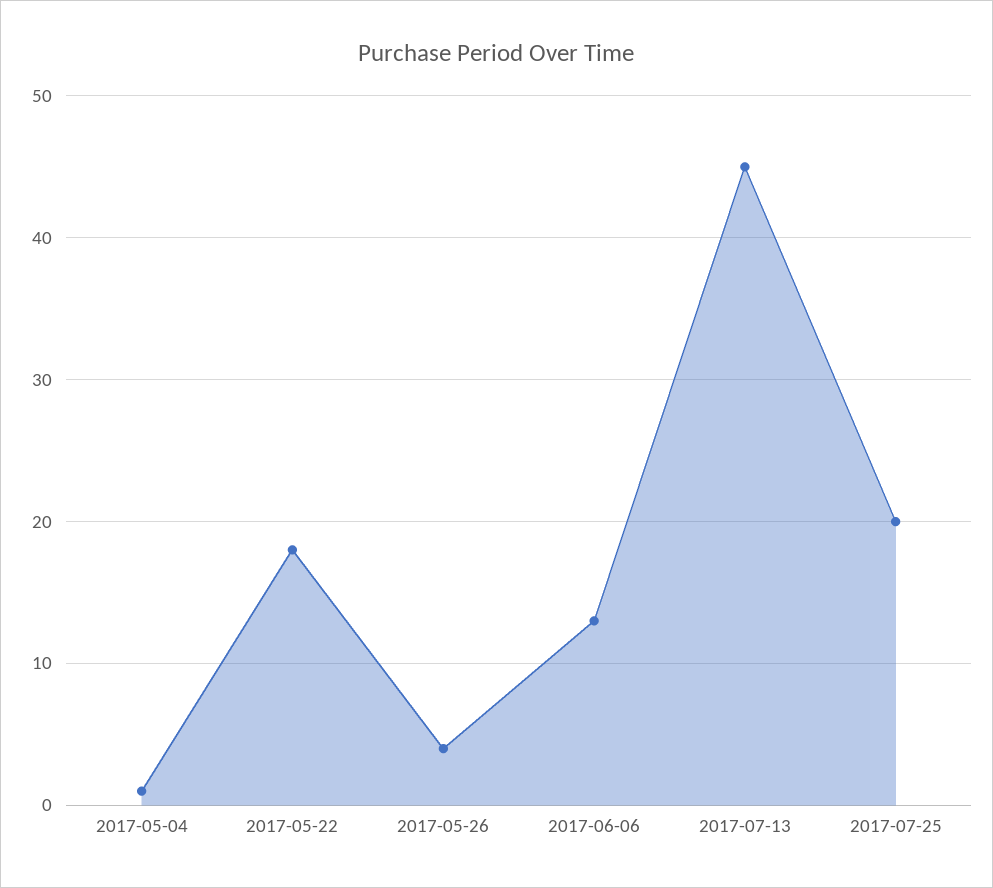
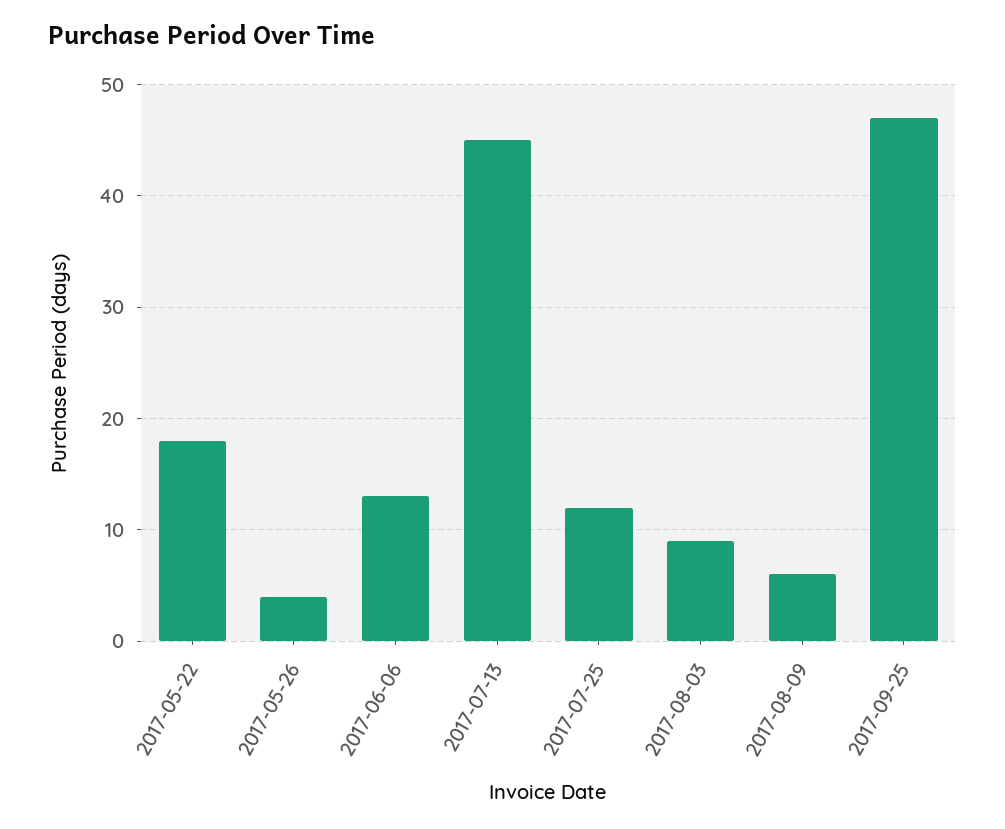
2017-05-04: 1 -> none
2017-07-25: 20 -> 12
2017-08-03: none -> 9
2017-08-09: none -> 6
2017-09-25: none -> 47

